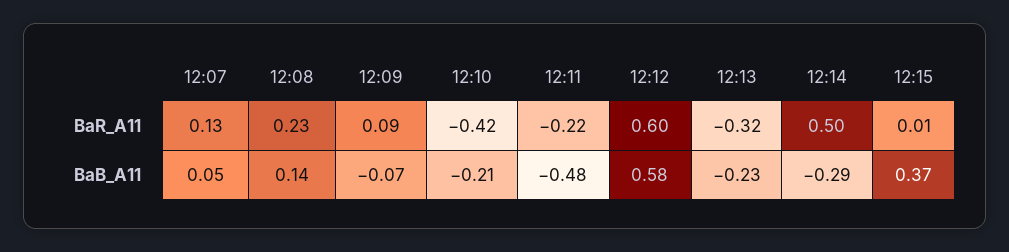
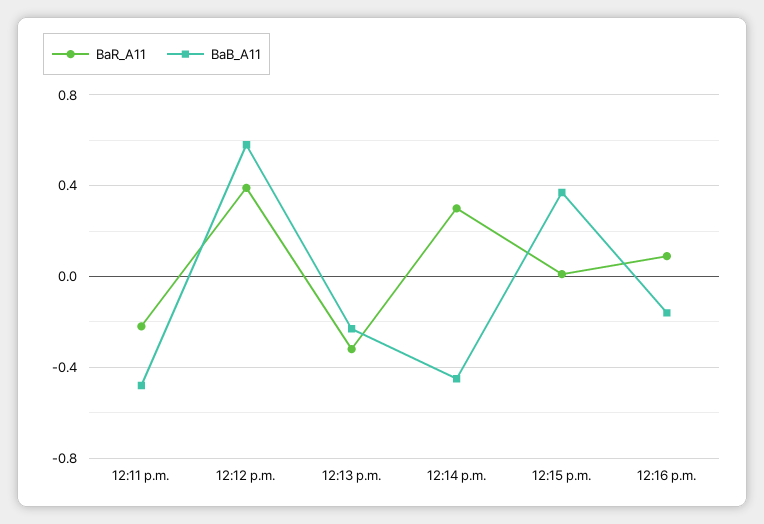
BaR_A11, 12:07: 0.13 -> none
BaR_A11, 12:08: 0.23 -> none
BaR_A11, 12:09: 0.09 -> none
BaR_A11, 12:10: -0.42 -> none
BaR_A11, 12:12: 0.6 -> 0.4
BaR_A11, 12:14: 0.5 -> 0.3
BaB_A11, 12:07: 0.05 -> none
BaB_A11, 12:08: 0.14 -> none
BaB_A11, 12:09: -0.07 -> none
BaB_A11, 12:10: -0.21 -> none
BaB_A11, 12:14: -0.29 -> -0.45
BaR_A11, 12:16 p.m.: none -> 0.1
BaB_A11, 12:16 p.m.: none -> -0.15

